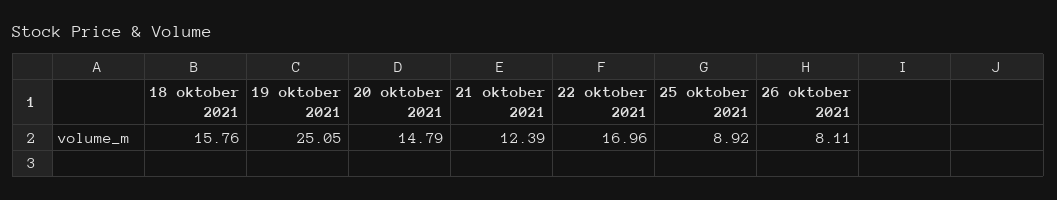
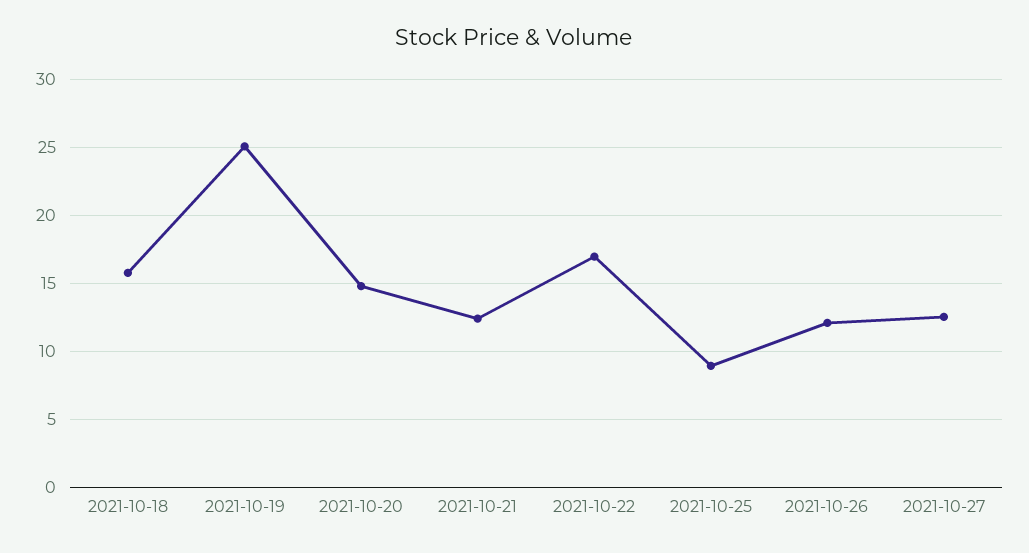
26 oktober 2021: 8.11 -> 12
2021-10-27: none -> 12.5

